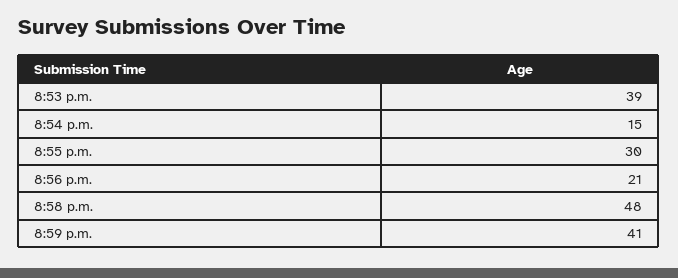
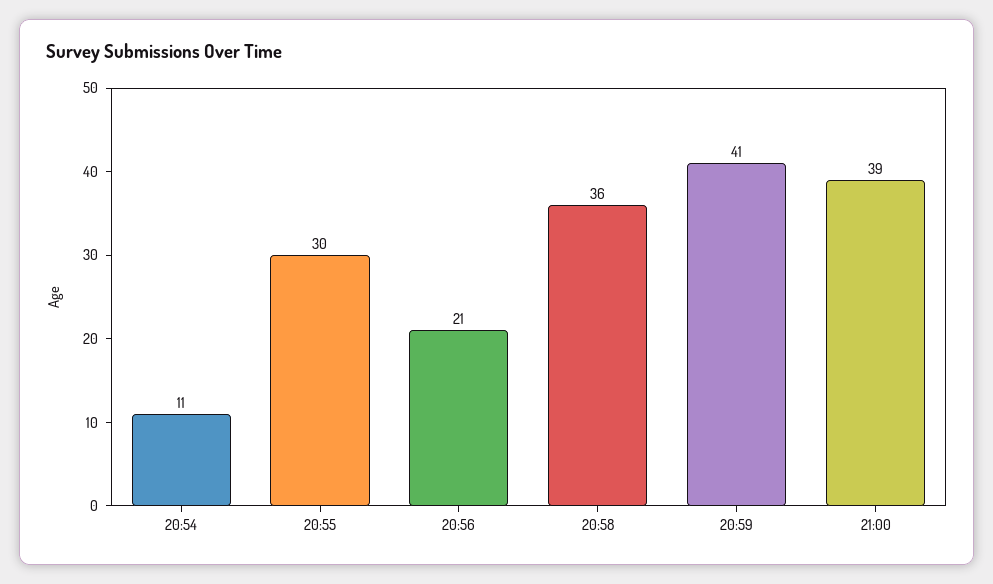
8:53 p.m.: 39 -> none
8:54 p.m.: 15 -> 11
8:58 p.m.: 48 -> 36
21:00: none -> 39

